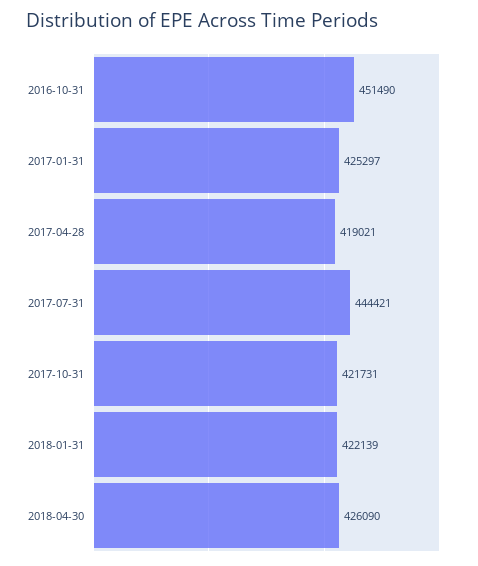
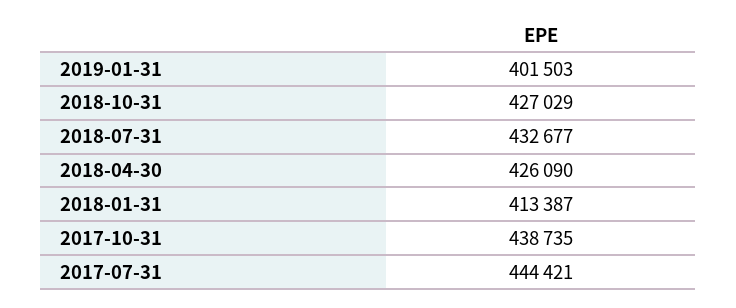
2016-10-31: 451490 -> none
2017-01-31: 425297 -> none
2017-04-28: 419021 -> none
2017-10-31: 421731 -> 438735
2018-01-31: 422139 -> 413387
2019-01-31: none -> 401503
2018-10-31: none -> 427029
2018-07-31: none -> 432677

